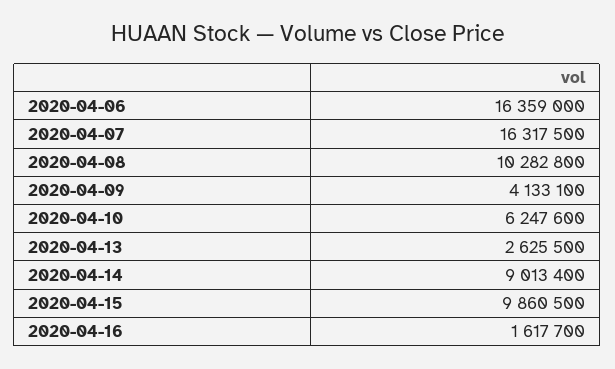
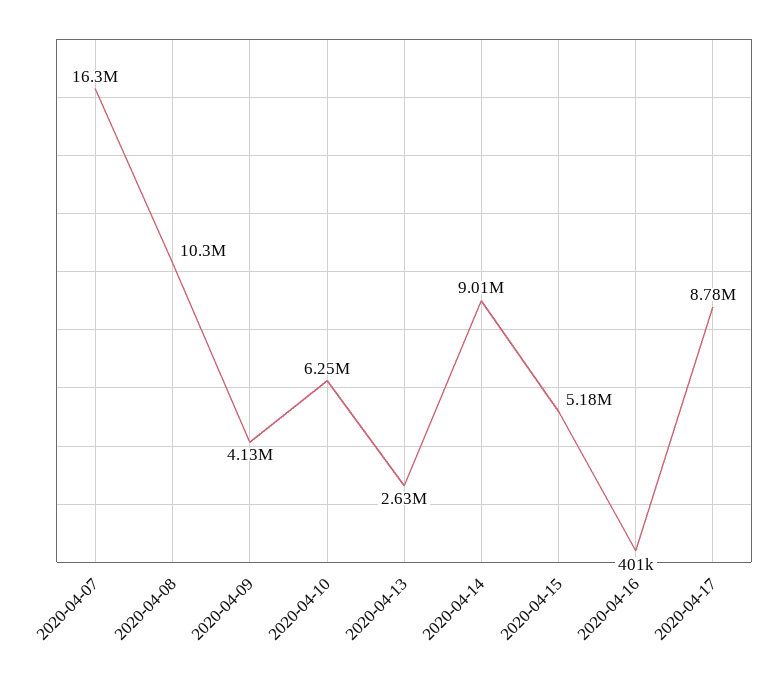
2020-04-06: 16359000 -> none
2020-04-15: 9860500 -> 5180000
2020-04-16: 1617700 -> 401000
2020-04-17: none -> 8780000

